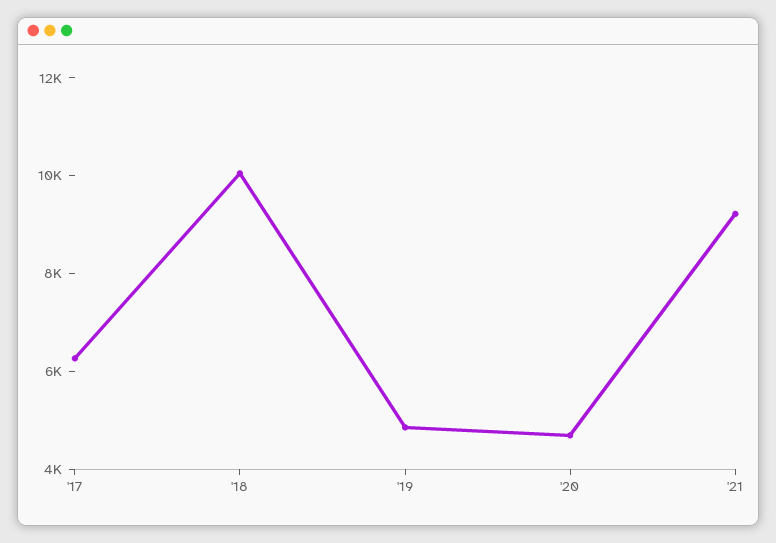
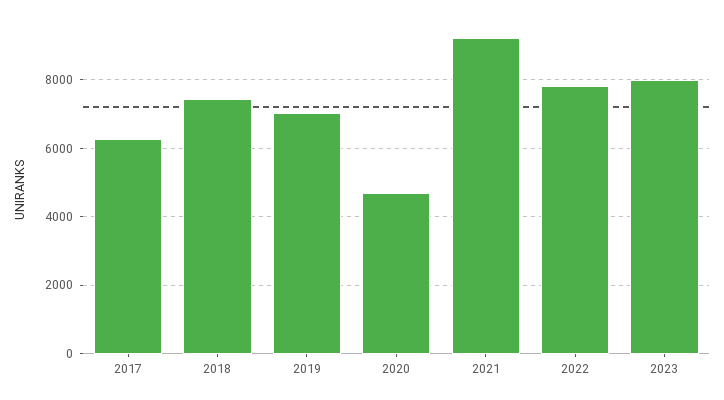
'18: 10000 -> 7400
'19: 5000 -> 7000
2022: none -> 7800
2023: none -> 8000

